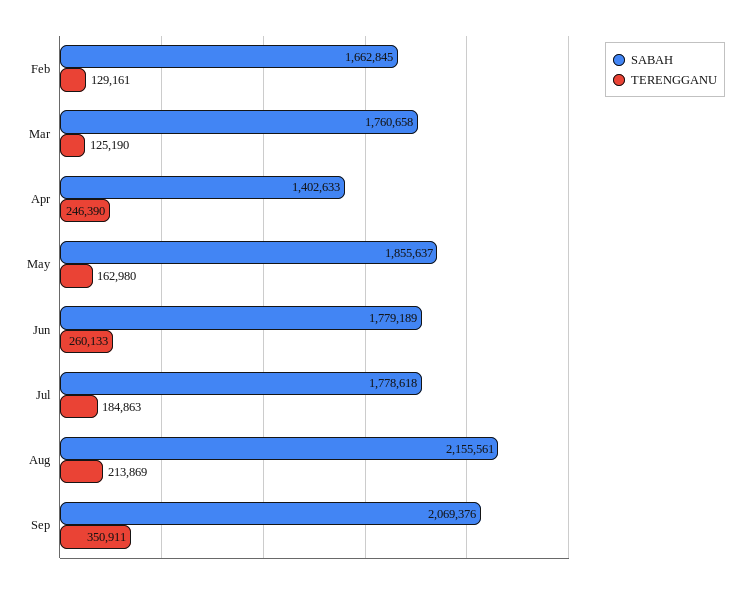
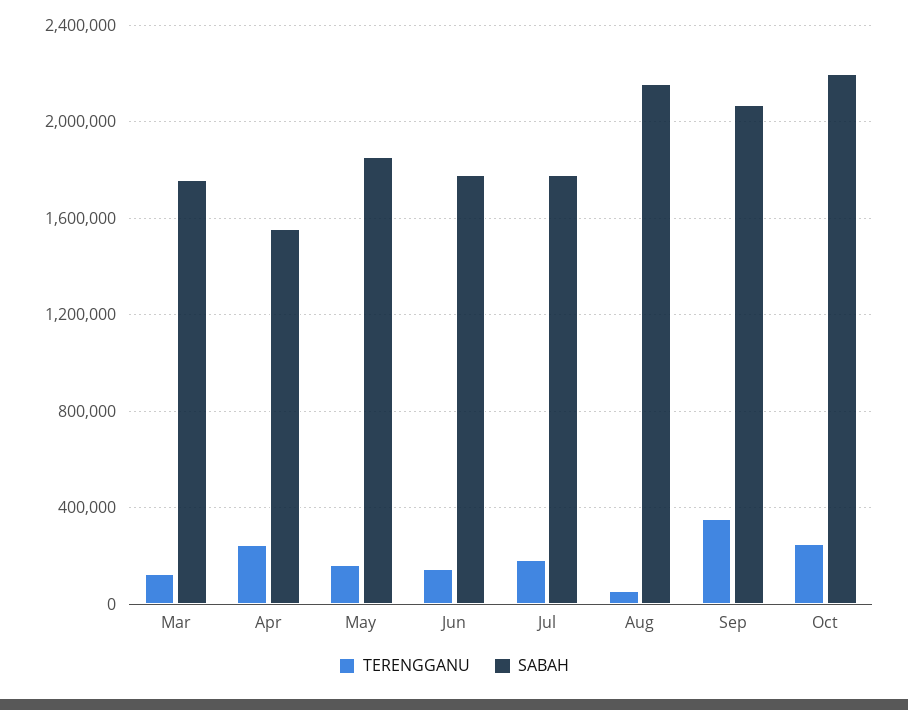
SABAH, Feb: 1662845 -> none
TERENGGANU, Feb: 129161 -> none
SABAH, Apr: 1402633 -> 1550000
TERENGGANU, Jun: 260133 -> 150000
TERENGGANU, Aug: 213869 -> 50000
TERENGGANU, Oct: none -> 250000
SABAH, Oct: none -> 2200000

